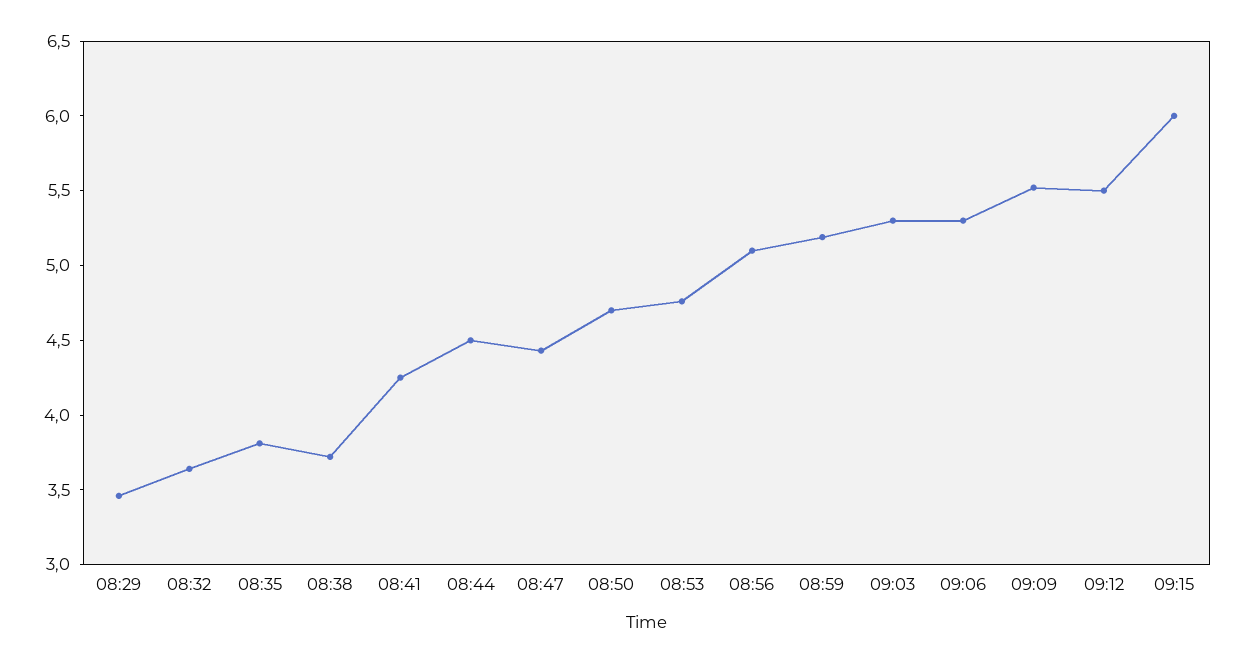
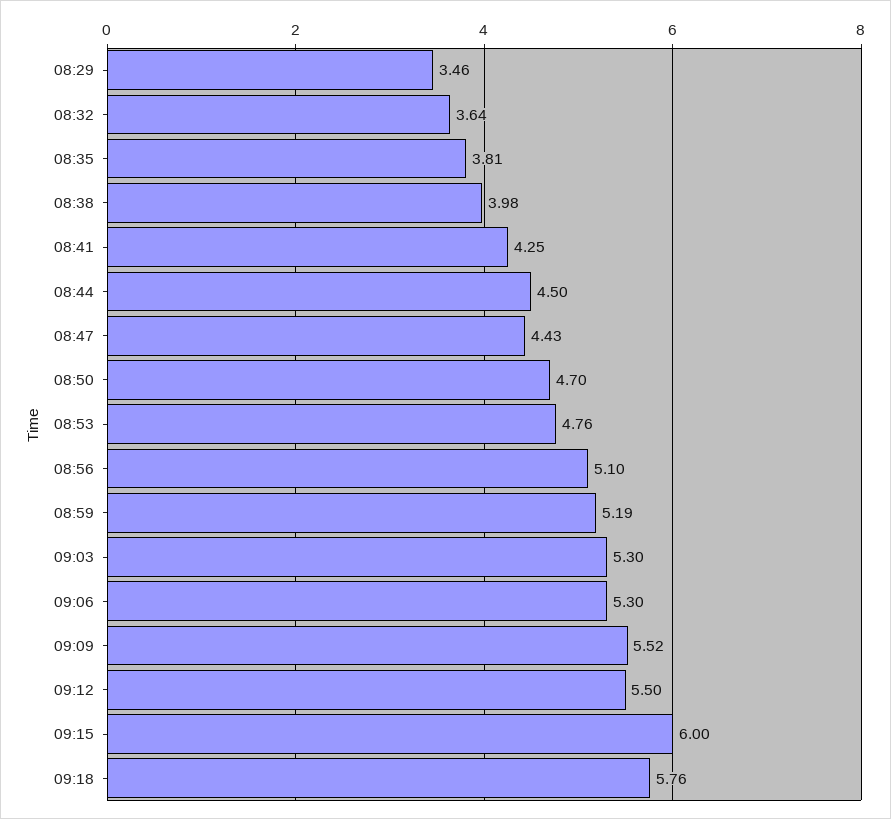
08:38: 3.7 -> 3.98
09:18: none -> 5.76

